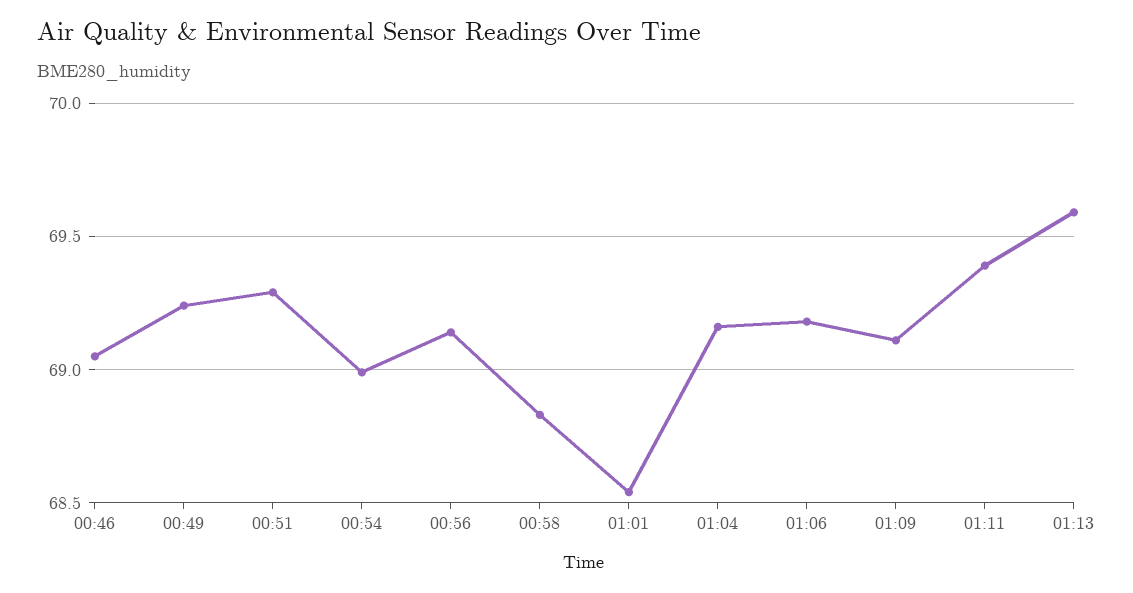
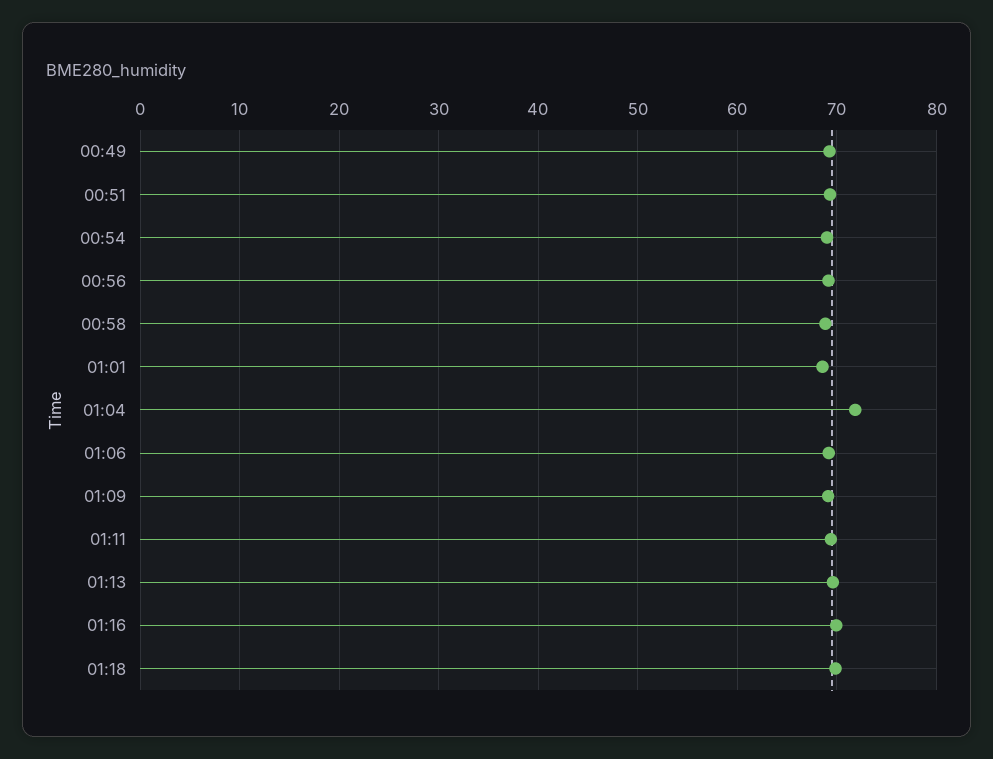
00:46: 69.05 -> none
01:04: 69.15 -> 72
01:16: none -> 70
01:18: none -> 70

